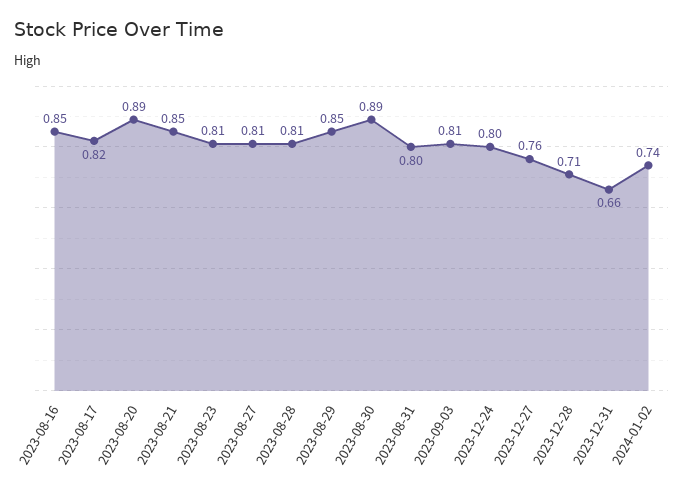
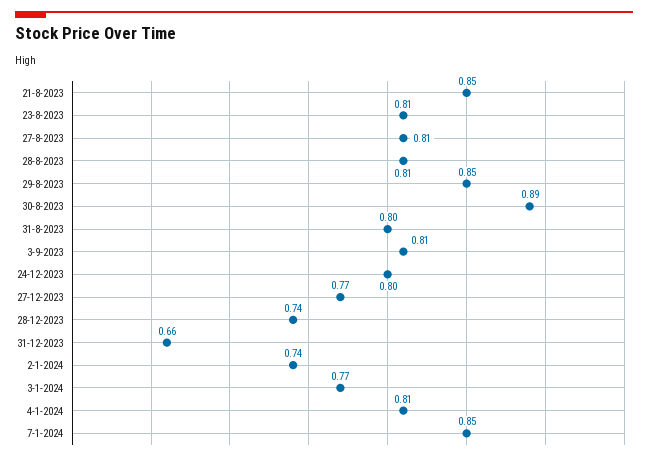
2023-08-16: 0.85 -> none
2023-08-17: 0.82 -> none
2023-08-20: 0.89 -> none
2023-12-27: 0.76 -> 0.77
2023-12-28: 0.71 -> 0.74
3-1-2024: none -> 0.77
4-1-2024: none -> 0.81
7-1-2024: none -> 0.85

